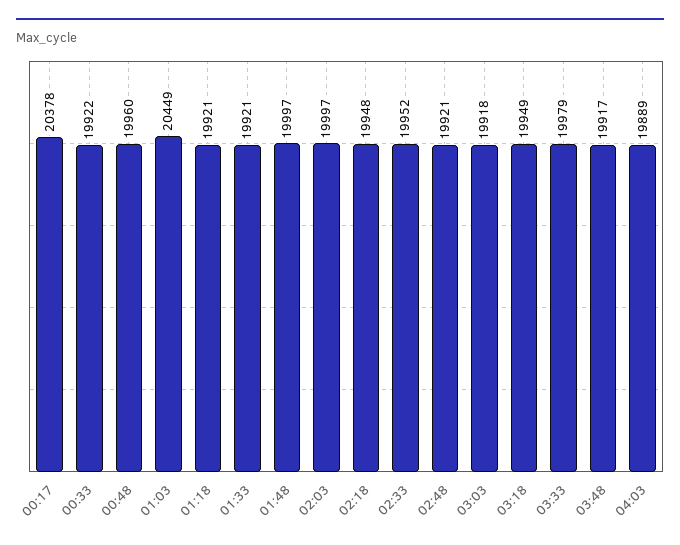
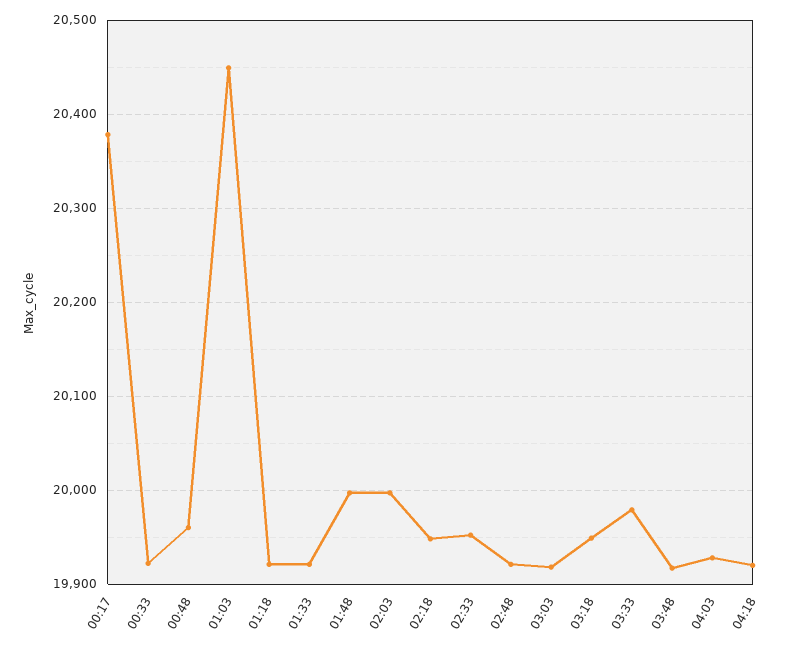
04:03: 19889 -> 19930
04:18: none -> 19920

